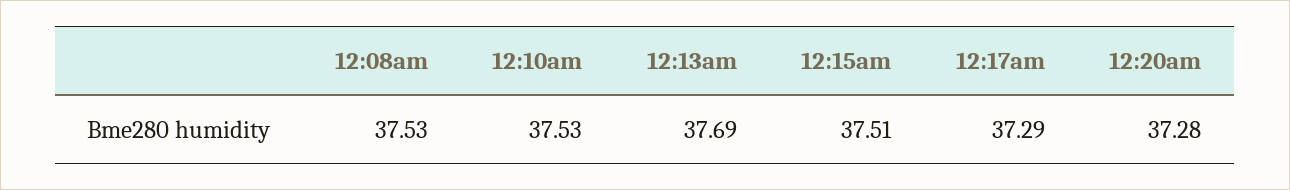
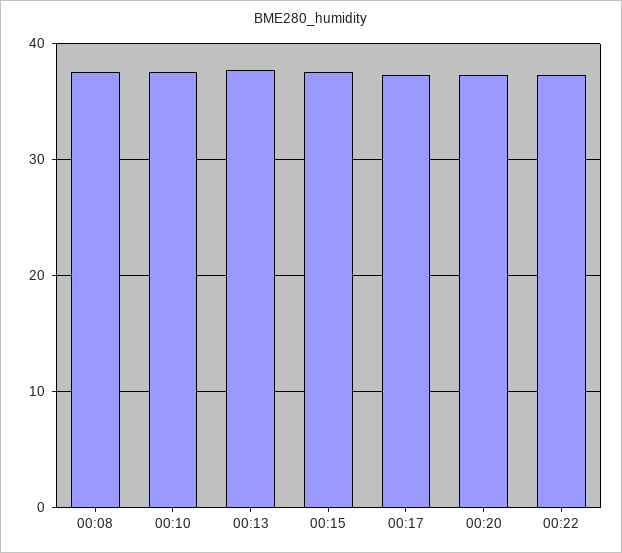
00:22: none -> 37

